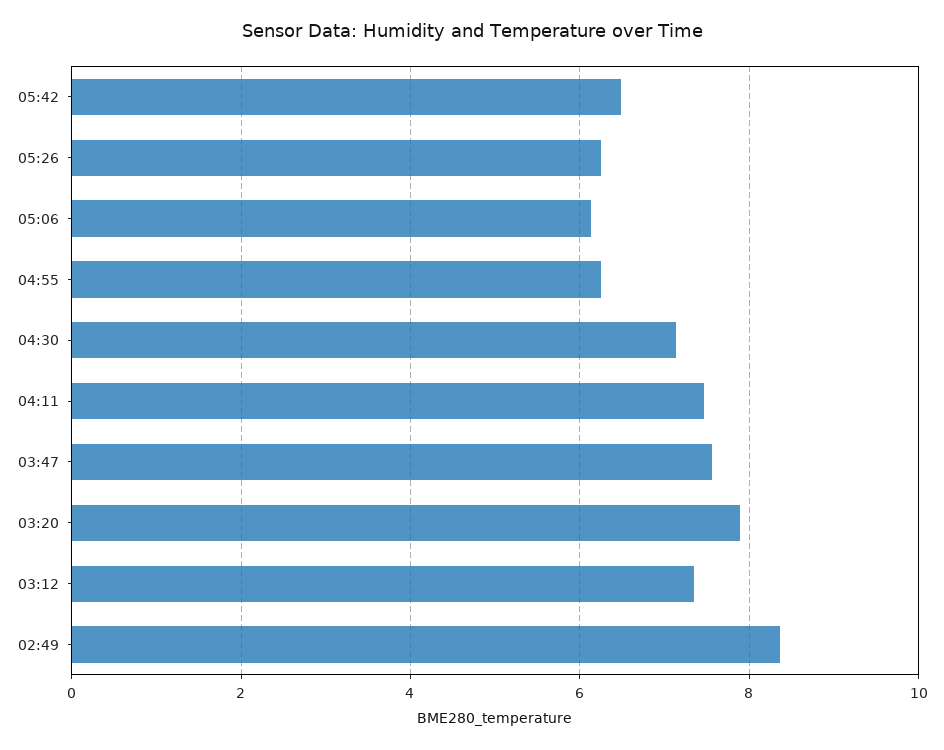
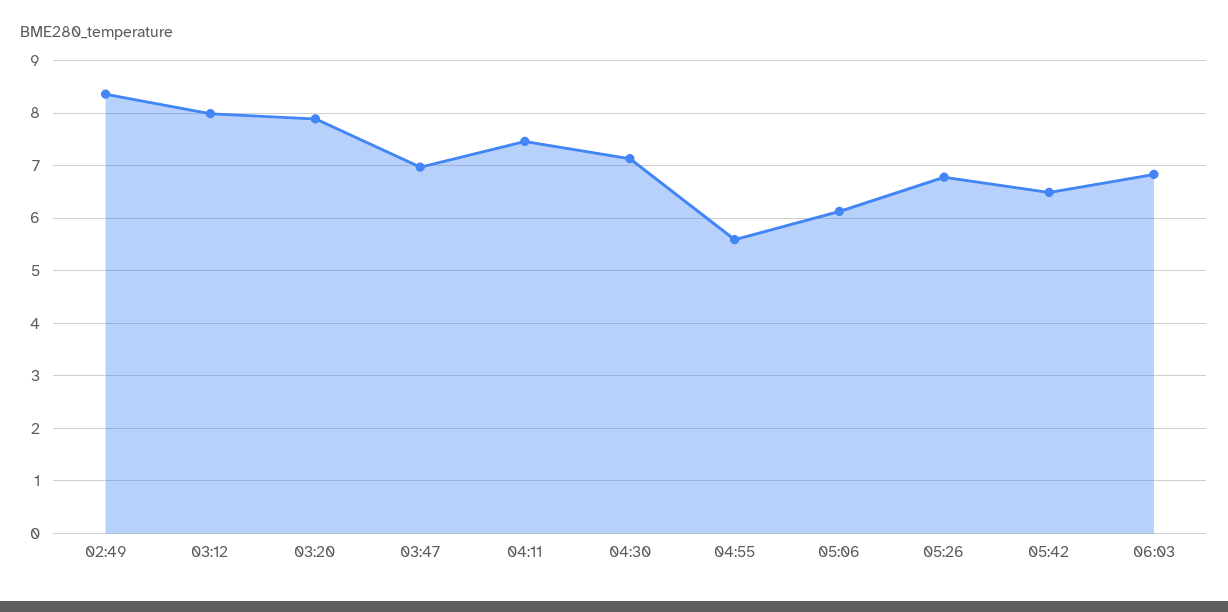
05:26: 6.2 -> 6.8
04:55: 6.2 -> 5.6
03:47: 7.6 -> 7
03:12: 7.4 -> 8
06:03: none -> 6.8

